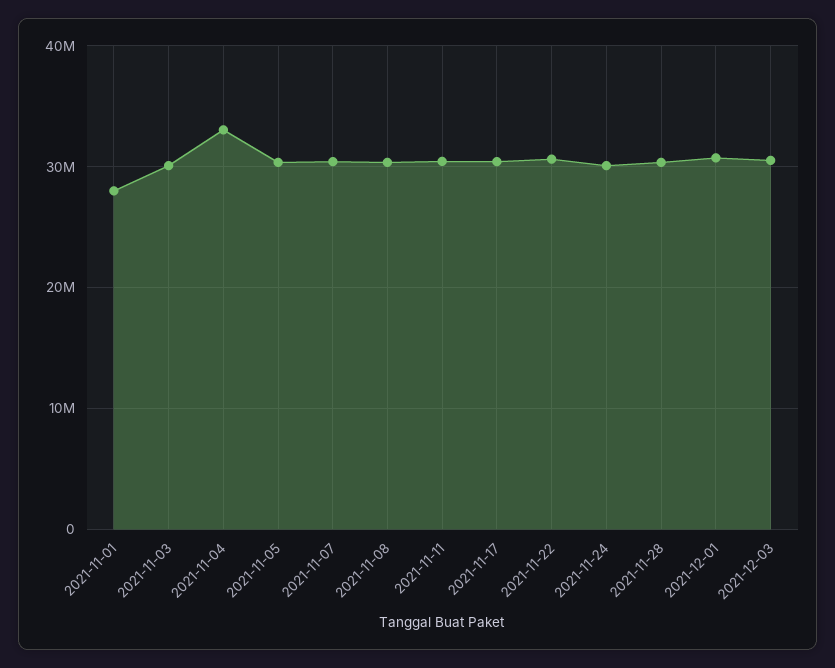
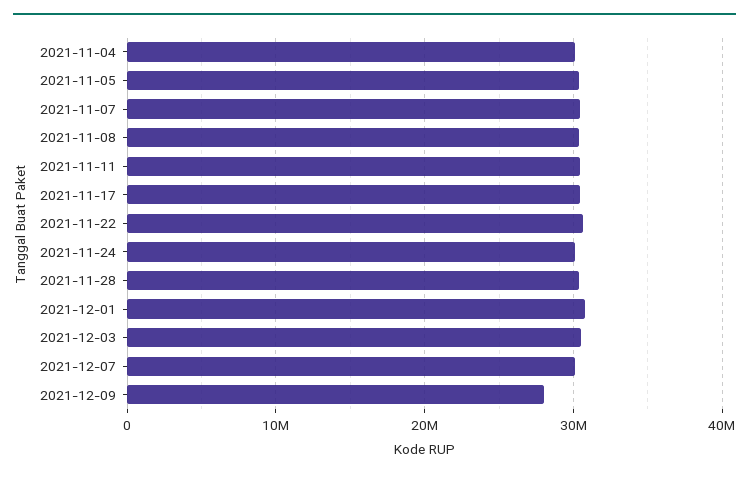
2021-11-01: 28000000 -> none
2021-11-03: 30000000 -> none
2021-11-04: 33000000 -> 30000000
2021-12-07: none -> 30000000
2021-12-09: none -> 28000000

